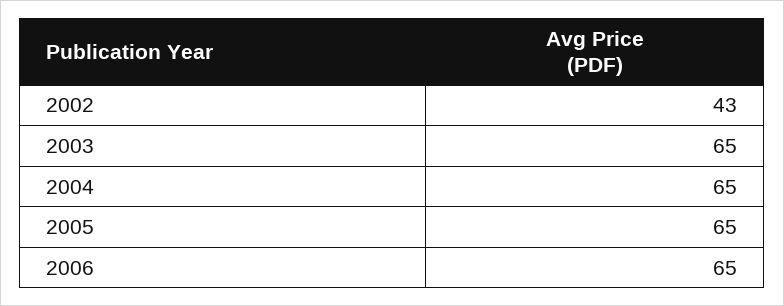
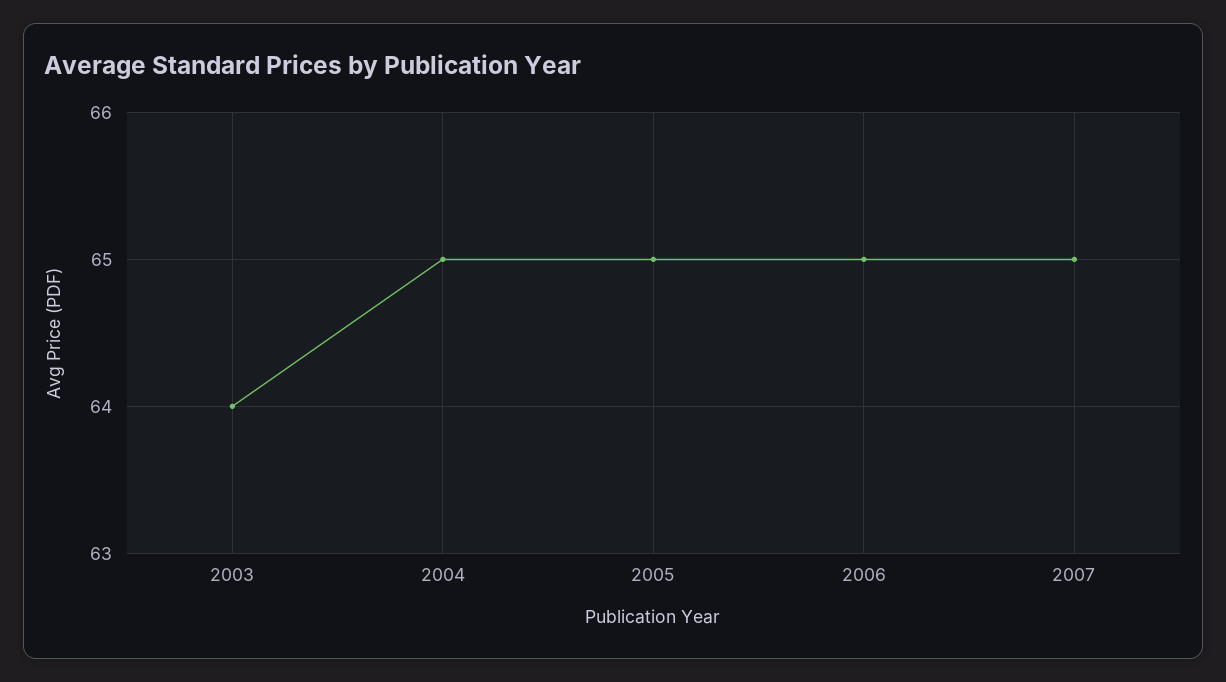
2002: 43 -> none
2003: 65 -> 64
2007: none -> 65

